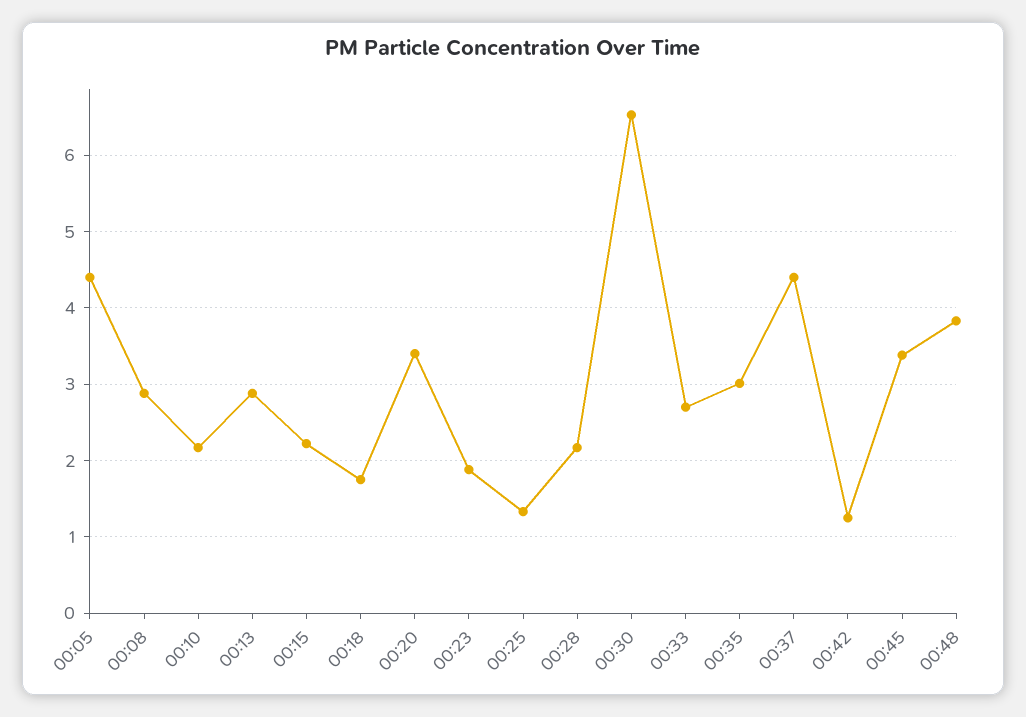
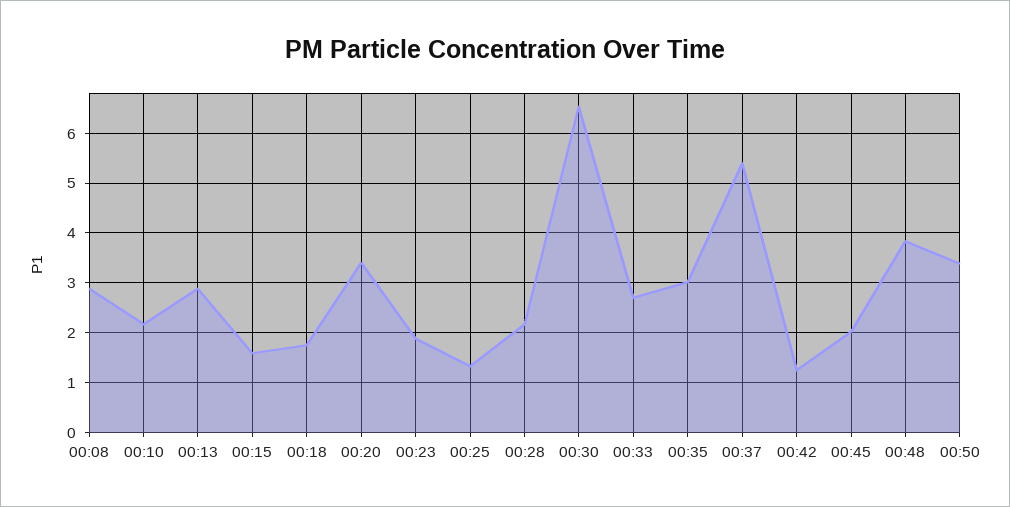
00:05: 4.4 -> none
00:15: 2.2 -> 1.6
00:37: 4.4 -> 5.4
00:45: 3.4 -> 2
00:50: none -> 3.4

